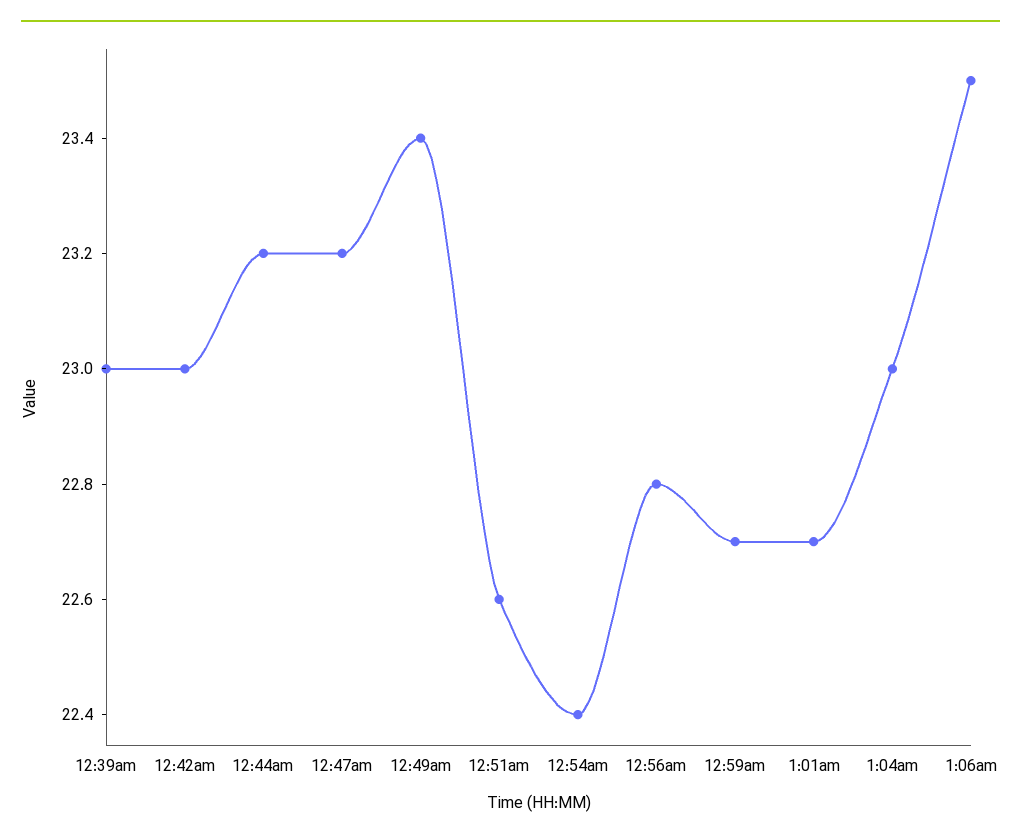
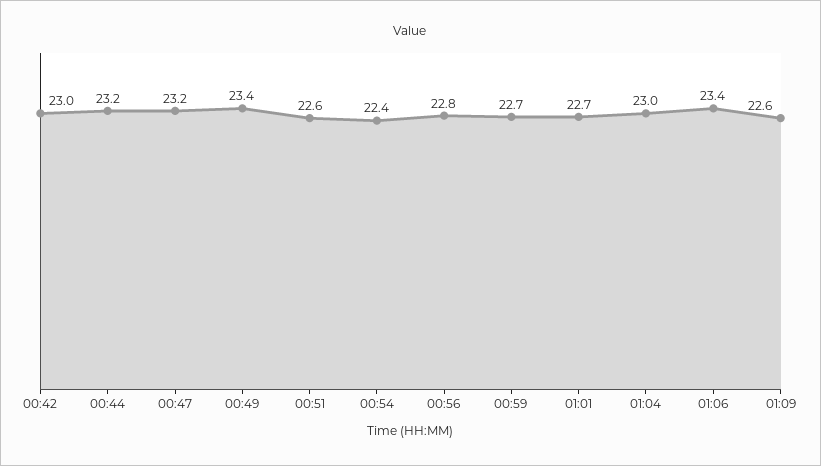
12:39am: 23 -> none
1:06am: 23.5 -> 23.4
01:09: none -> 22.6

